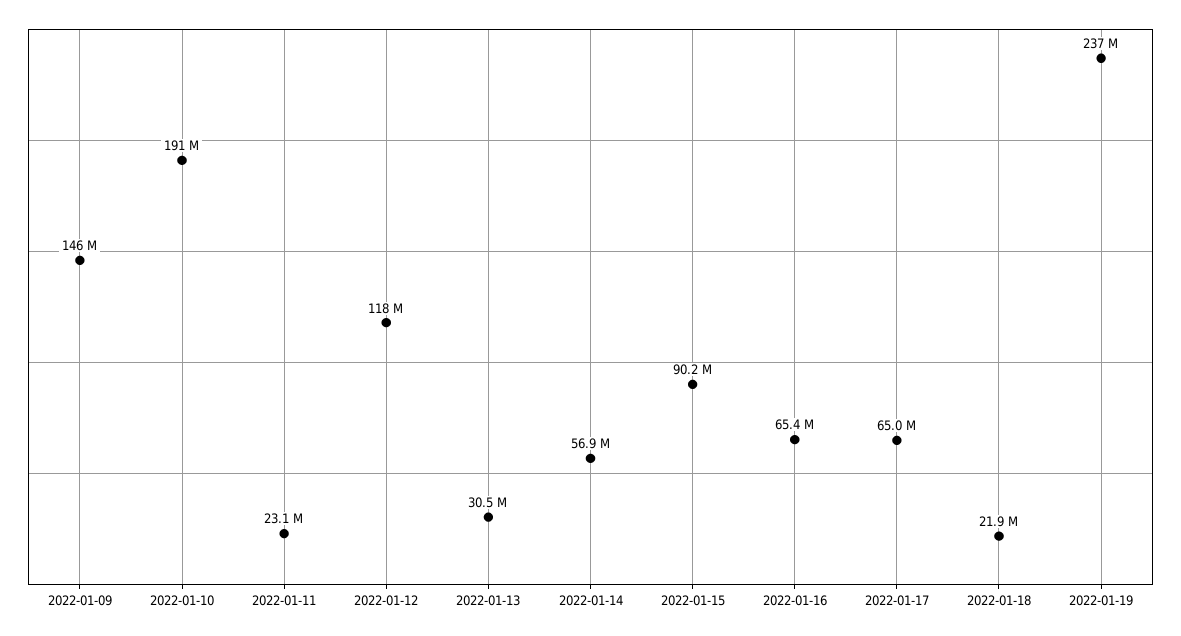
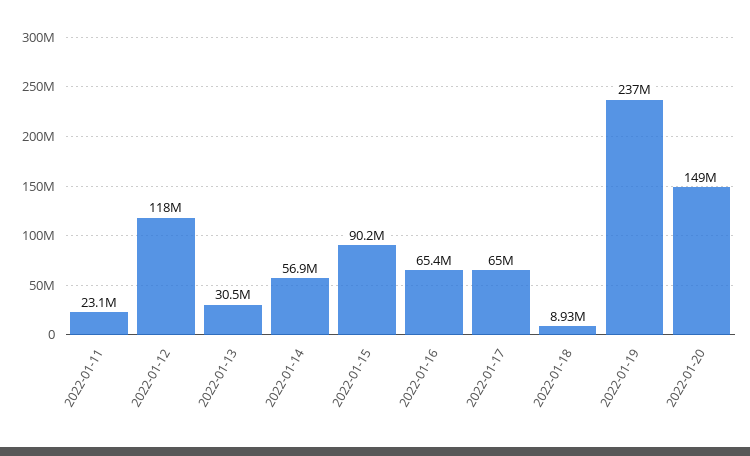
2022-01-09: 146000000 -> none
2022-01-10: 191000000 -> none
2022-01-18: 21900000 -> 8930000
2022-01-20: none -> 149000000

